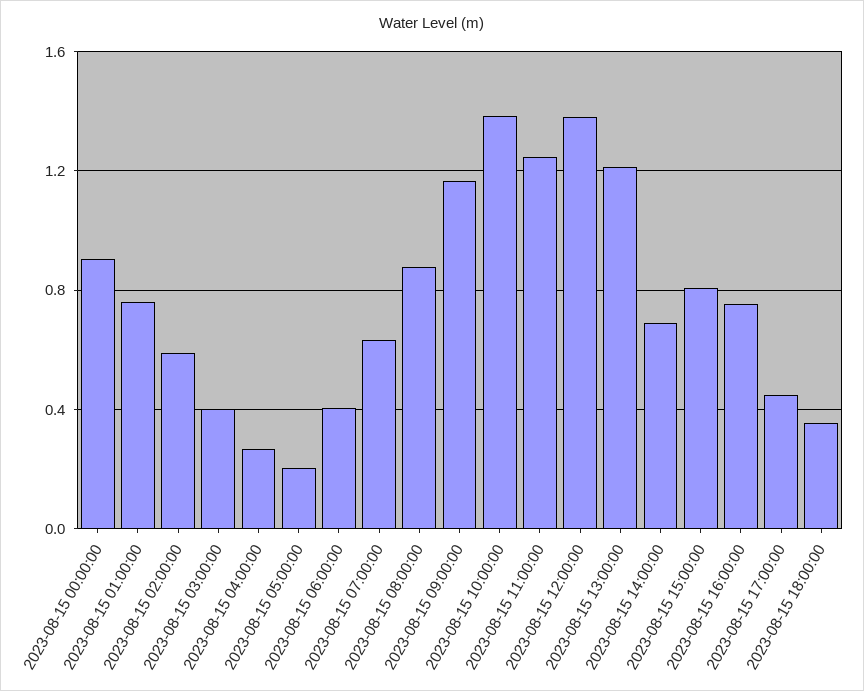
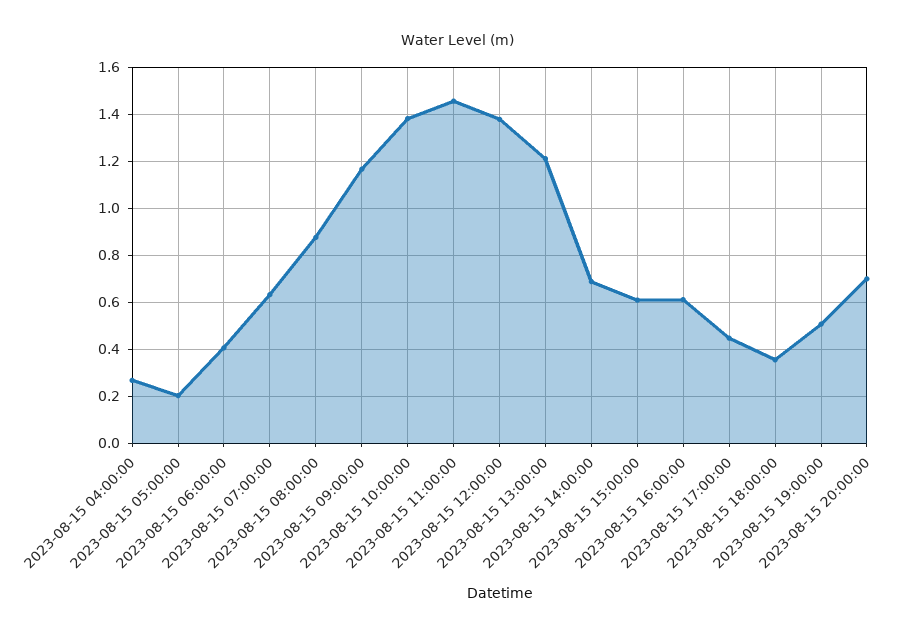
2023-08-15 00:00:00: 0.9 -> none
2023-08-15 01:00:00: 0.75 -> none
2023-08-15 02:00:00: 0.6 -> none
2023-08-15 03:00:00: 0.4 -> none
2023-08-15 11:00:00: 1.25 -> 1.45
2023-08-15 15:00:00: 0.8 -> 0.6
2023-08-15 16:00:00: 0.75 -> 0.6
2023-08-15 19:00:00: none -> 0.5
2023-08-15 20:00:00: none -> 0.7

